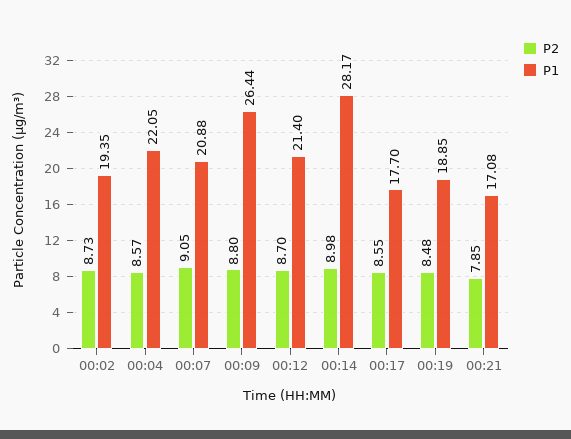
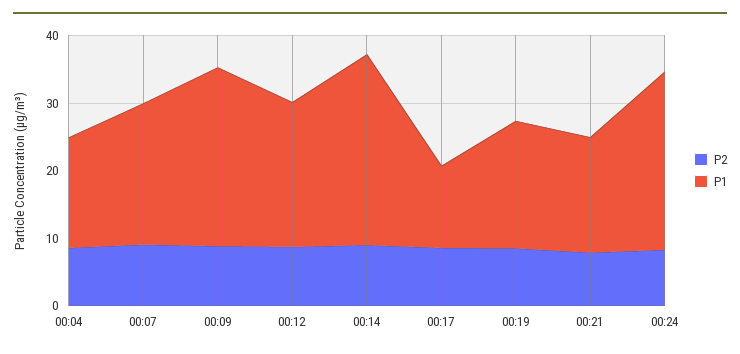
P2, 00:02: 8.73 -> none
P1, 00:02: 19.35 -> none
P1, 00:04: 22.05 -> 16
P1, 00:17: 17.7 -> 12
P2, 00:24: none -> 8
P1, 00:24: none -> 26

